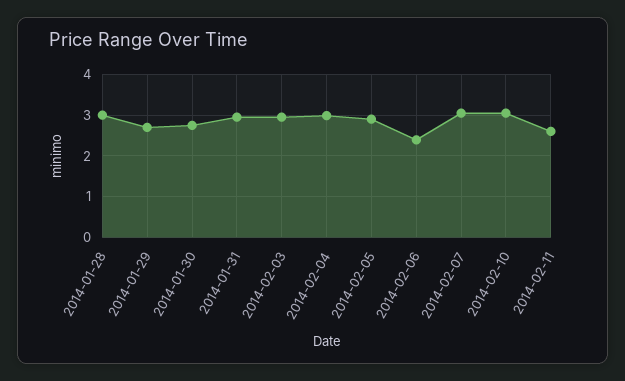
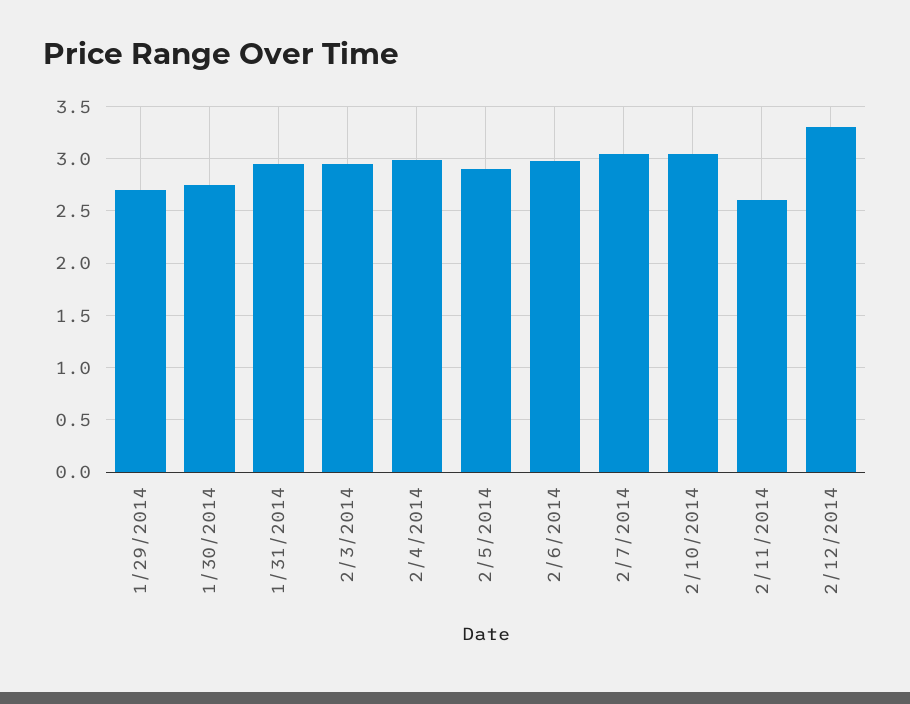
2014-01-28: 3 -> none
2014-02-06: 2.4 -> 3
2/12/2014: none -> 3.3

